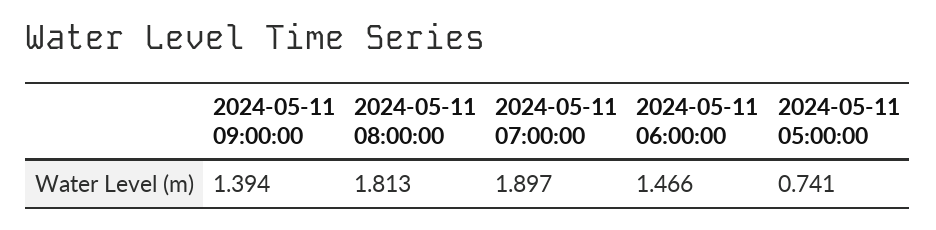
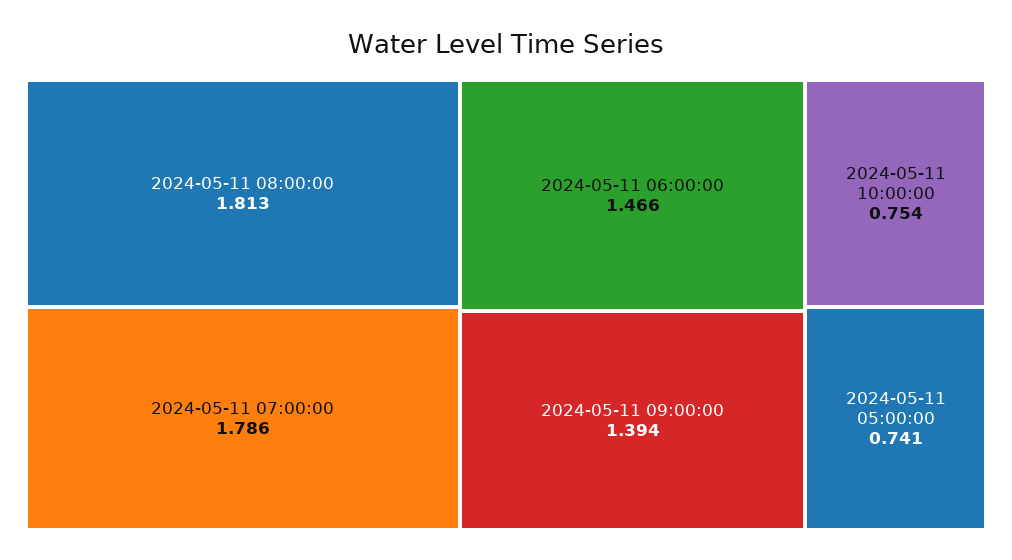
2024-05-11 07:00:00: 1.897 -> 1.786
2024-05-11 10:00:00: none -> 0.754

